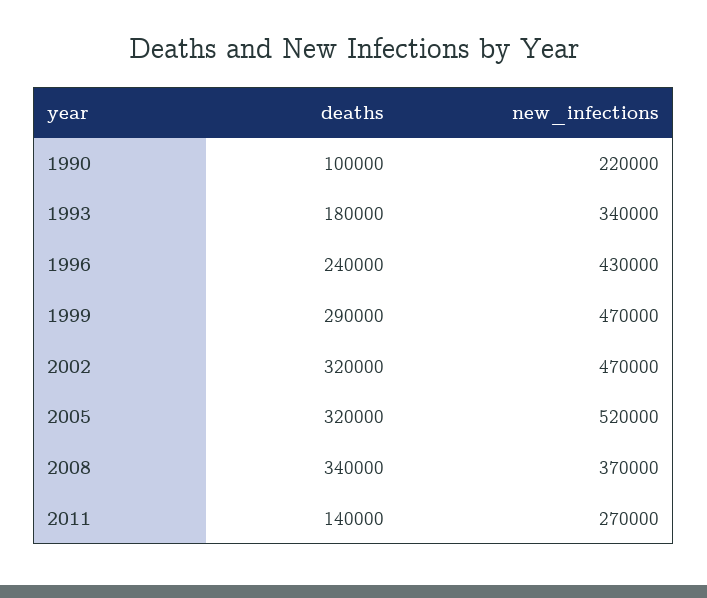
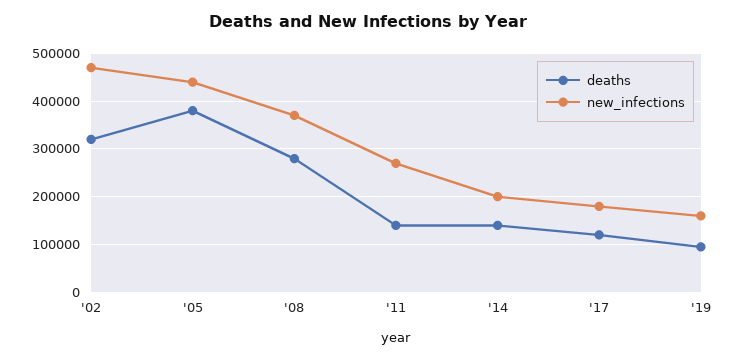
deaths, 1990: 100000 -> none
new_infections, 1990: 220000 -> none
deaths, 1993: 180000 -> none
new_infections, 1993: 340000 -> none
deaths, 1996: 240000 -> none
new_infections, 1996: 430000 -> none
deaths, 1999: 290000 -> none
new_infections, 1999: 470000 -> none
deaths, 2005: 320000 -> 380000
new_infections, 2005: 520000 -> 440000
deaths, 2008: 340000 -> 280000
deaths, '14: none -> 140000
new_infections, '14: none -> 200000
deaths, '17: none -> 120000
new_infections, '17: none -> 180000
deaths, '19: none -> 100000
new_infections, '19: none -> 160000

